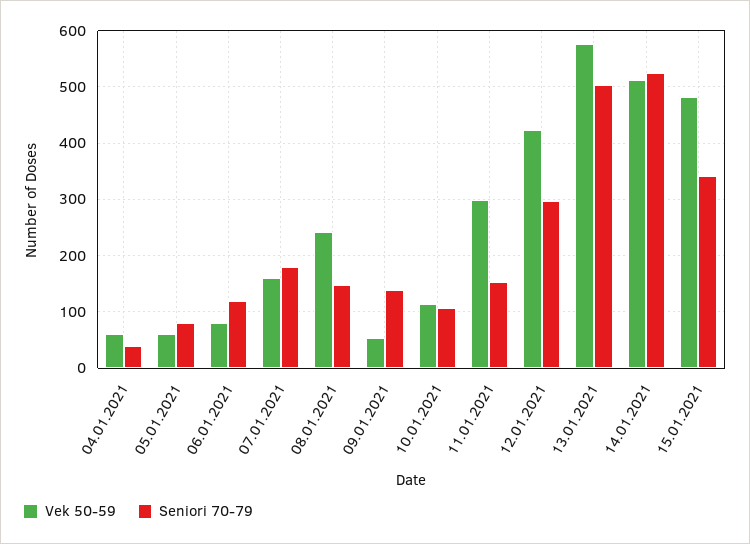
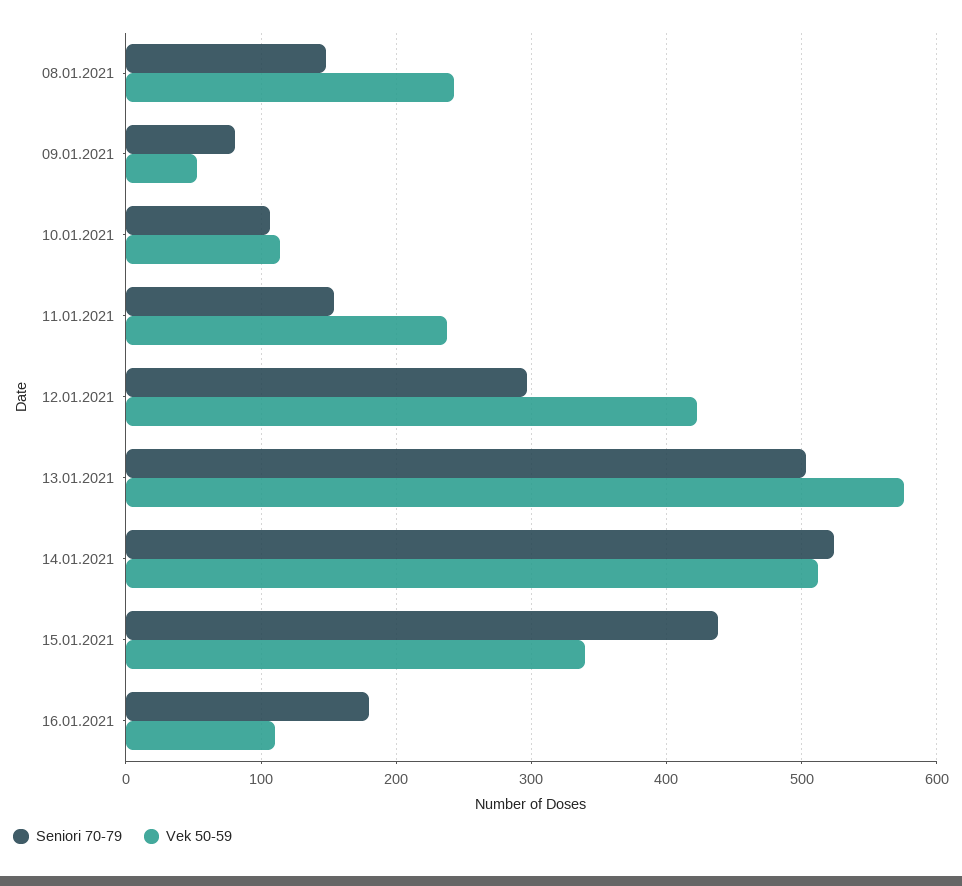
Vek 50-59, 04.01.2021: 60 -> none
Seniori 70-79, 04.01.2021: 40 -> none
Vek 50-59, 05.01.2021: 60 -> none
Seniori 70-79, 05.01.2021: 80 -> none
Vek 50-59, 06.01.2021: 80 -> none
Seniori 70-79, 06.01.2021: 120 -> none
Vek 50-59, 07.01.2021: 160 -> none
Seniori 70-79, 07.01.2021: 180 -> none
Seniori 70-79, 09.01.2021: 140 -> 80
Vek 50-59, 11.01.2021: 300 -> 240
Vek 50-59, 15.01.2021: 480 -> 340
Seniori 70-79, 15.01.2021: 340 -> 440
Seniori 70-79, 16.01.2021: none -> 180
Vek 50-59, 16.01.2021: none -> 110

